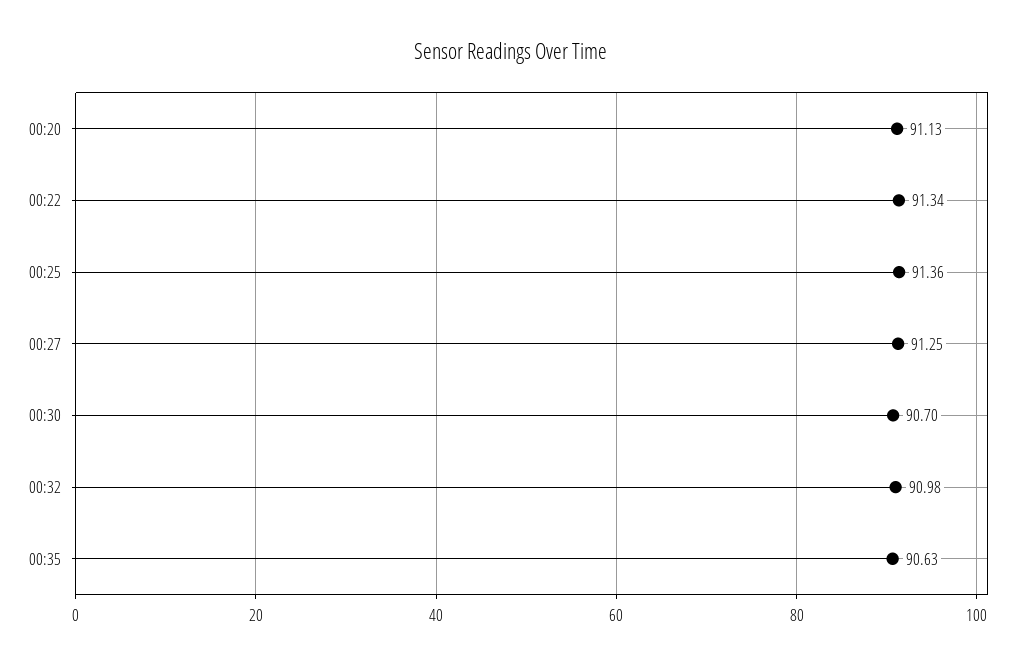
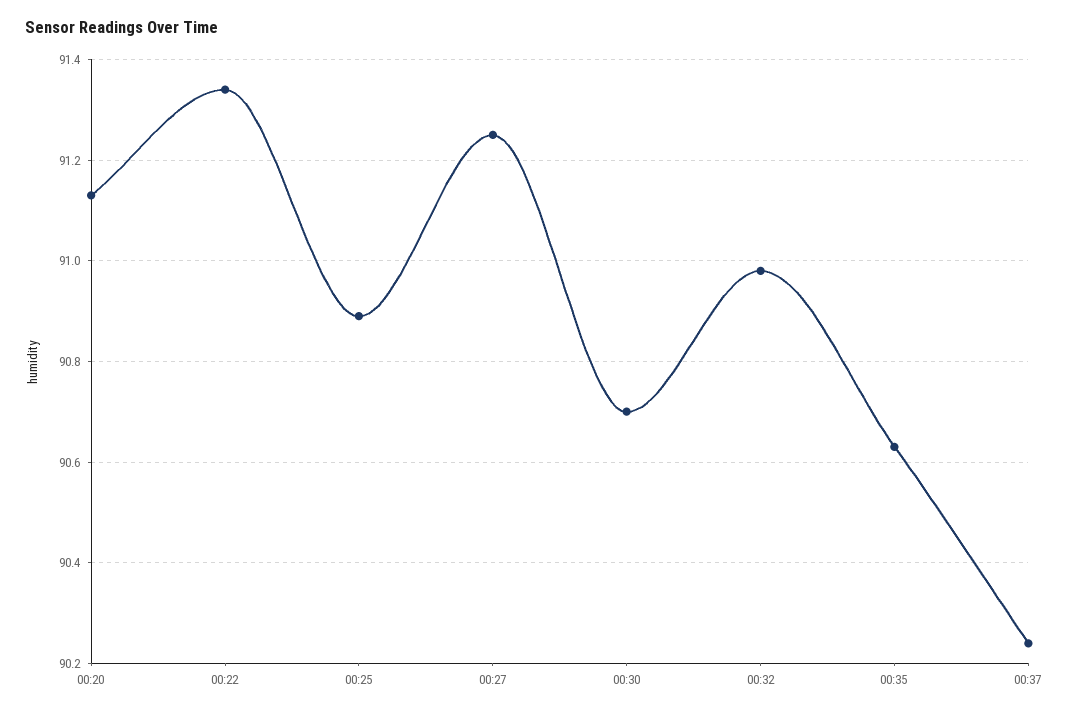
00:25: 91.36 -> 90.9
00:37: none -> 90.25

